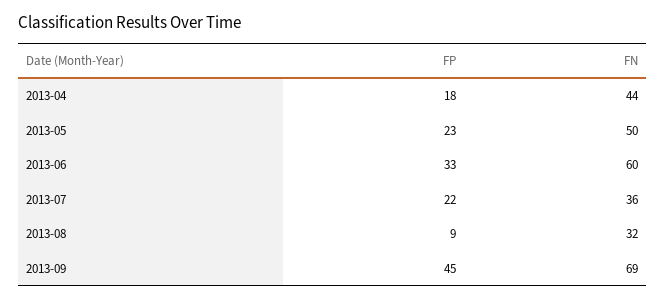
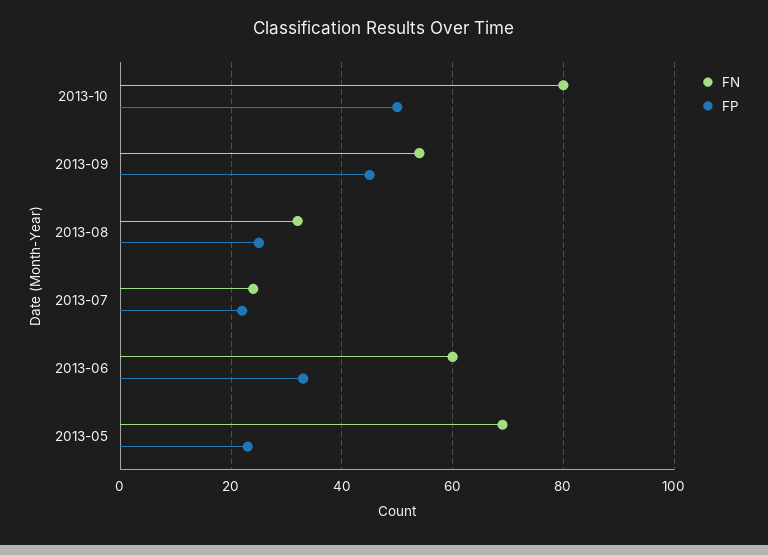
FP, 2013-04: 18 -> none
FN, 2013-04: 44 -> none
FN, 2013-05: 50 -> 70
FN, 2013-07: 36 -> 25
FP, 2013-08: 9 -> 25
FN, 2013-09: 69 -> 55
FN, 2013-10: none -> 80
FP, 2013-10: none -> 50

